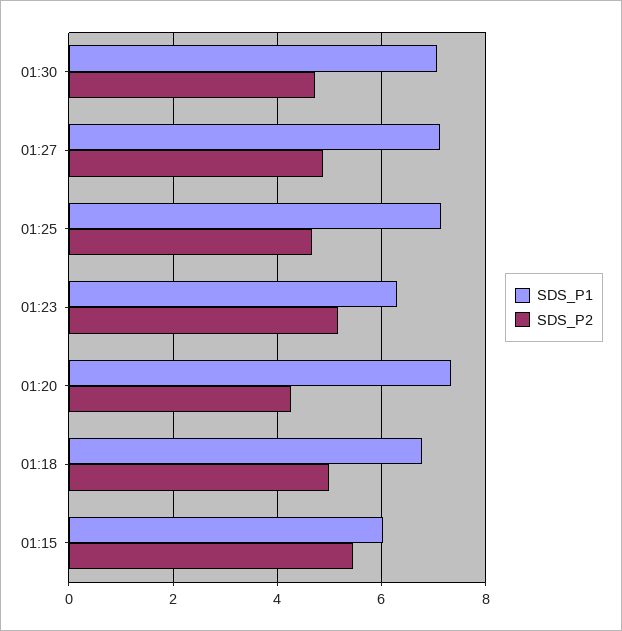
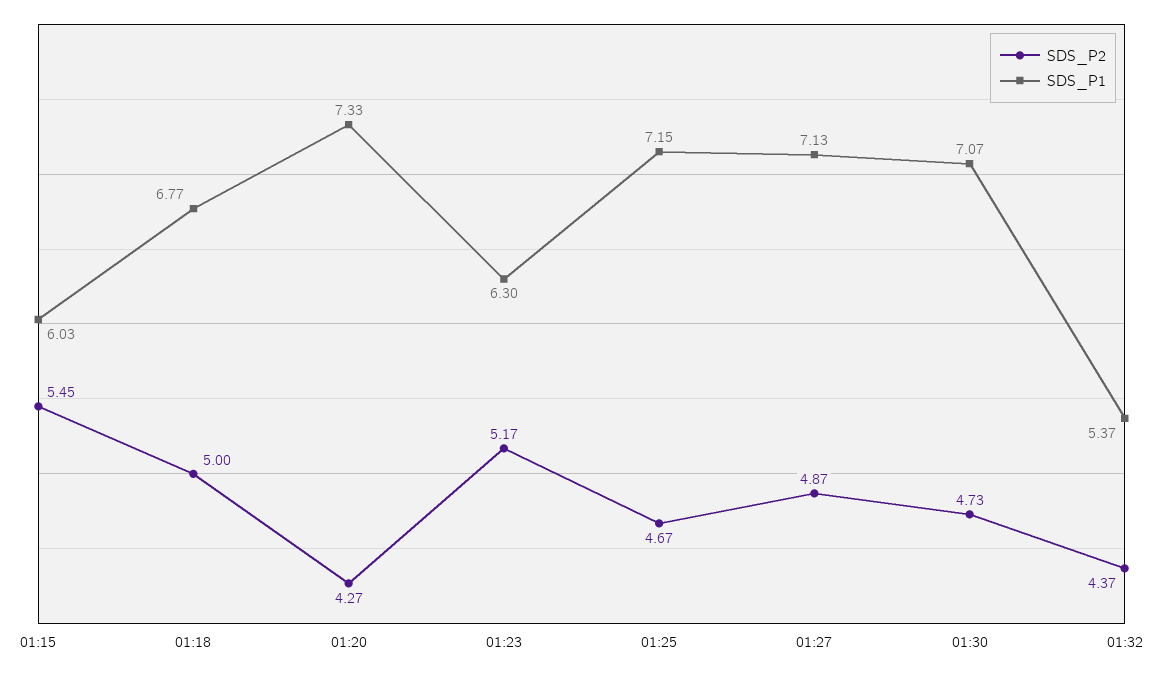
SDS_P2, 01:32: none -> 4.37
SDS_P1, 01:32: none -> 5.37

